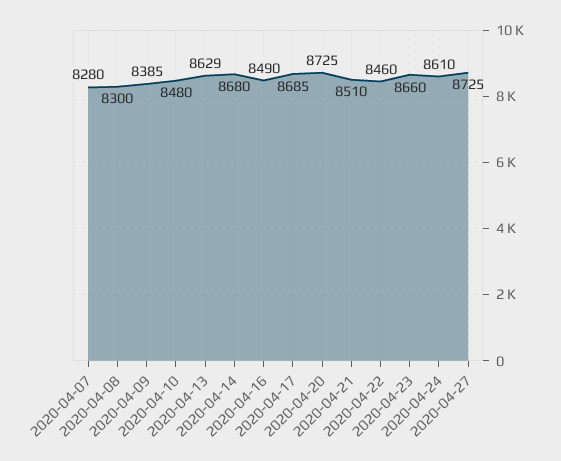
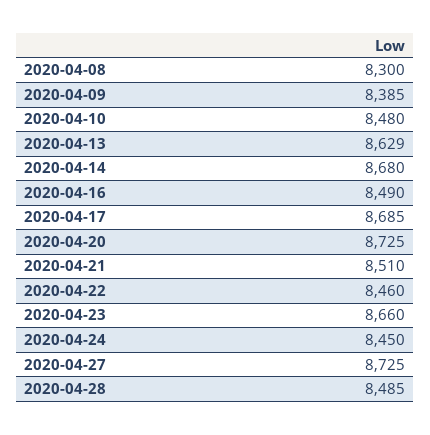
2020-04-07: 8280 -> none
2020-04-24: 8610 -> 8450
2020-04-28: none -> 8485

